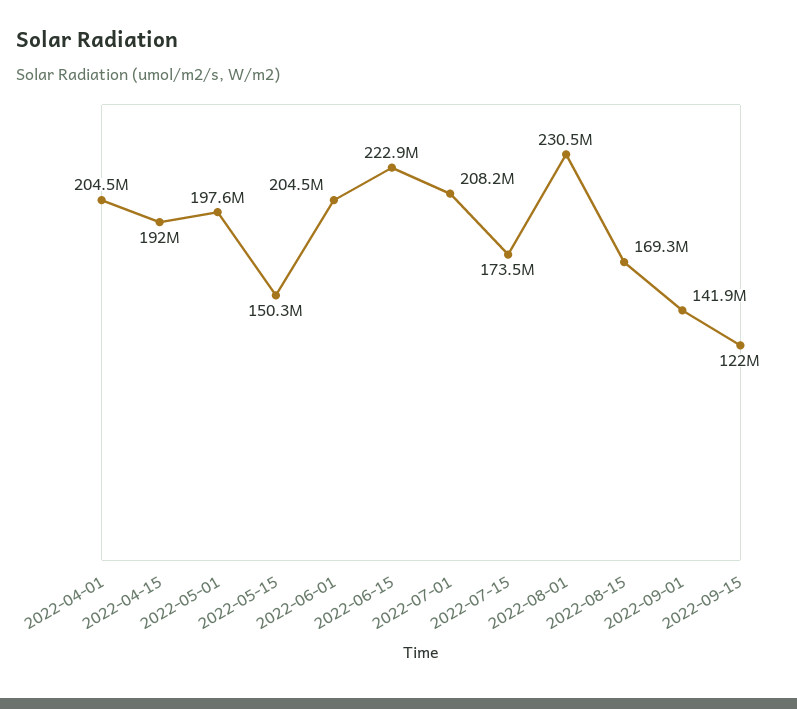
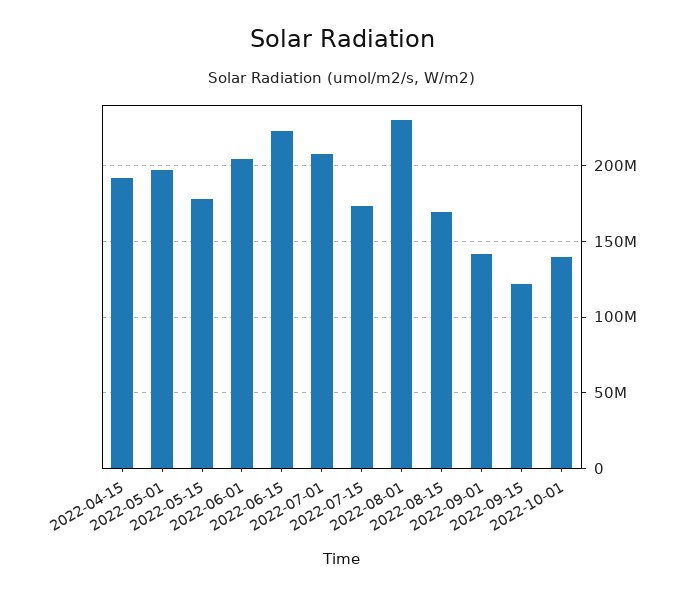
2022-04-01: 204500000 -> none
2022-05-15: 150300000 -> 180000000
2022-10-01: none -> 140000000

